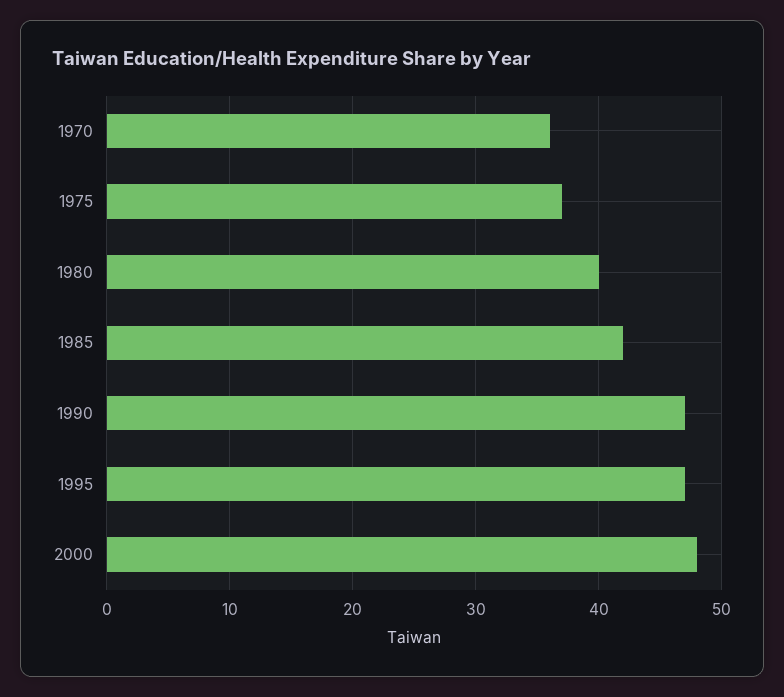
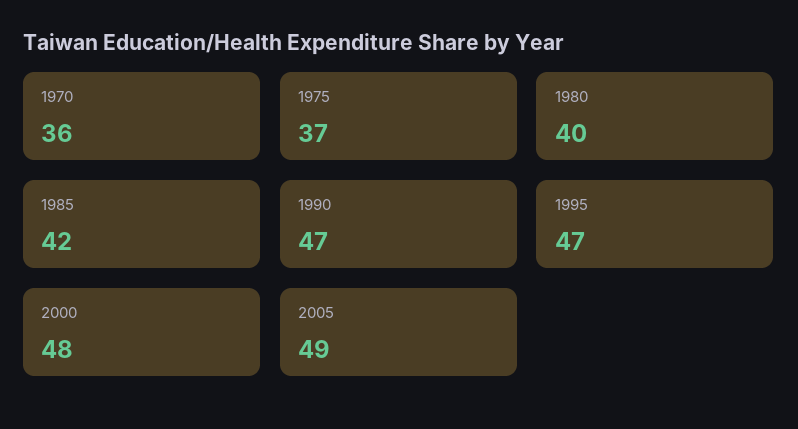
2005: none -> 49

